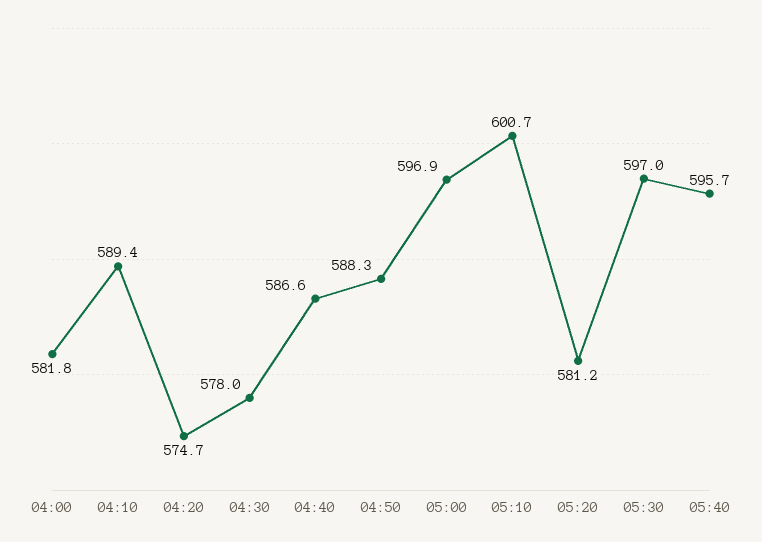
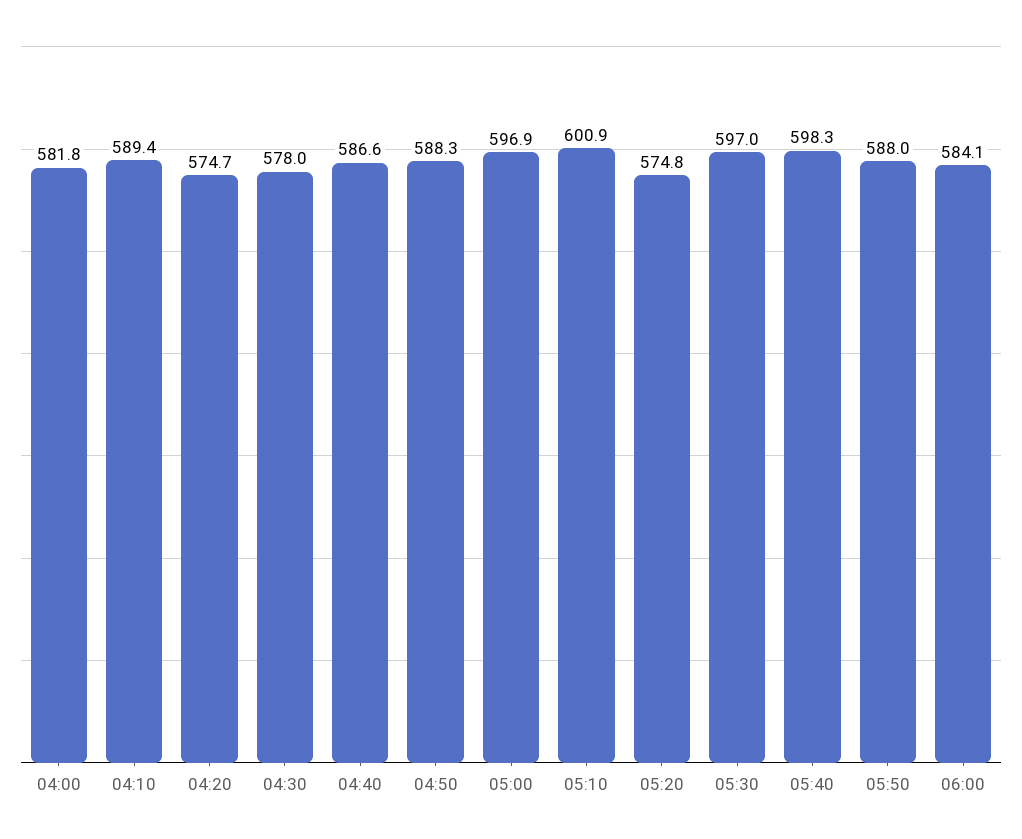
05:10: 600.7 -> 600.9
05:20: 581.2 -> 574.8
05:40: 595.7 -> 598.3
05:50: none -> 588
06:00: none -> 584.1

